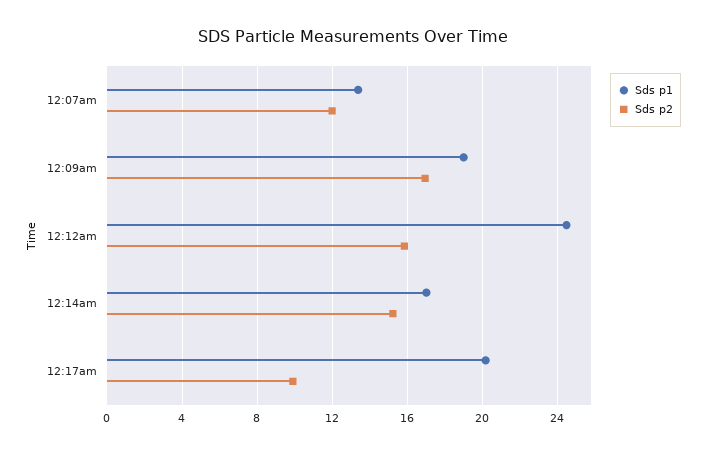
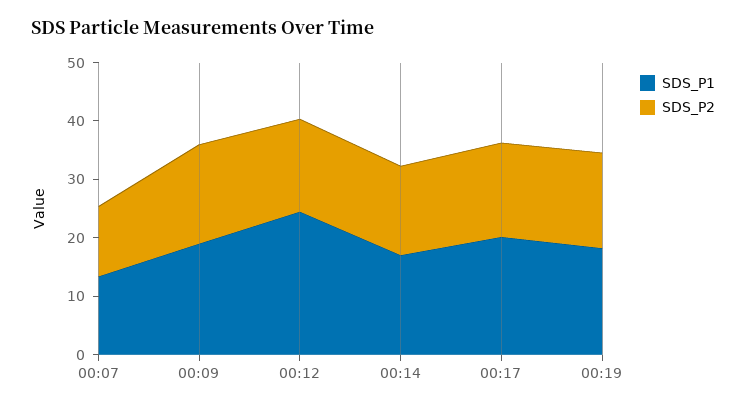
Sds p2, 12:17am: 10 -> 16
Sds p1, 00:19: none -> 18
Sds p2, 00:19: none -> 16

